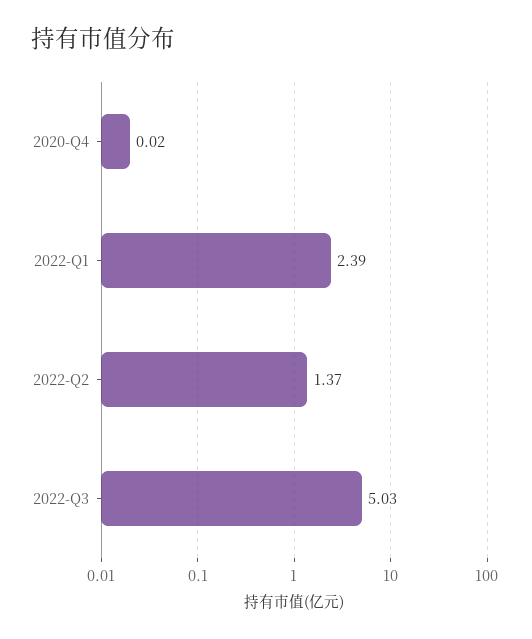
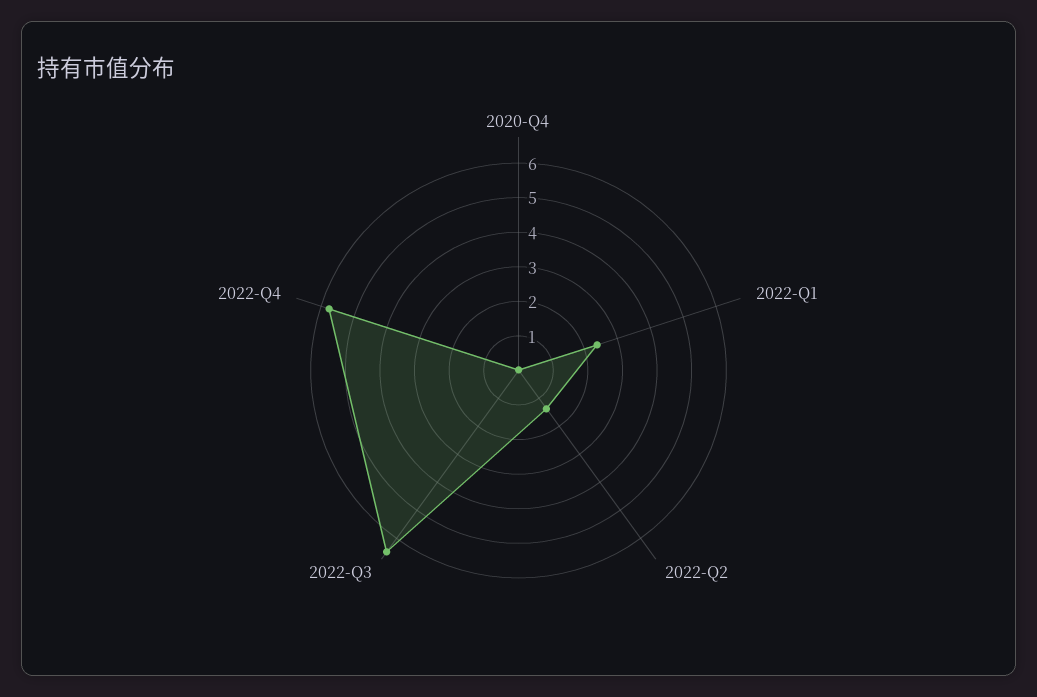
2022-Q3: 5.03 -> 6.5
2022-Q4: none -> 5.75

